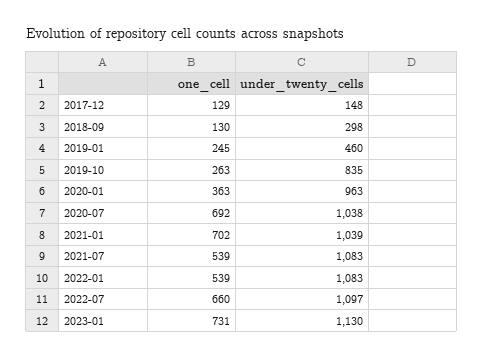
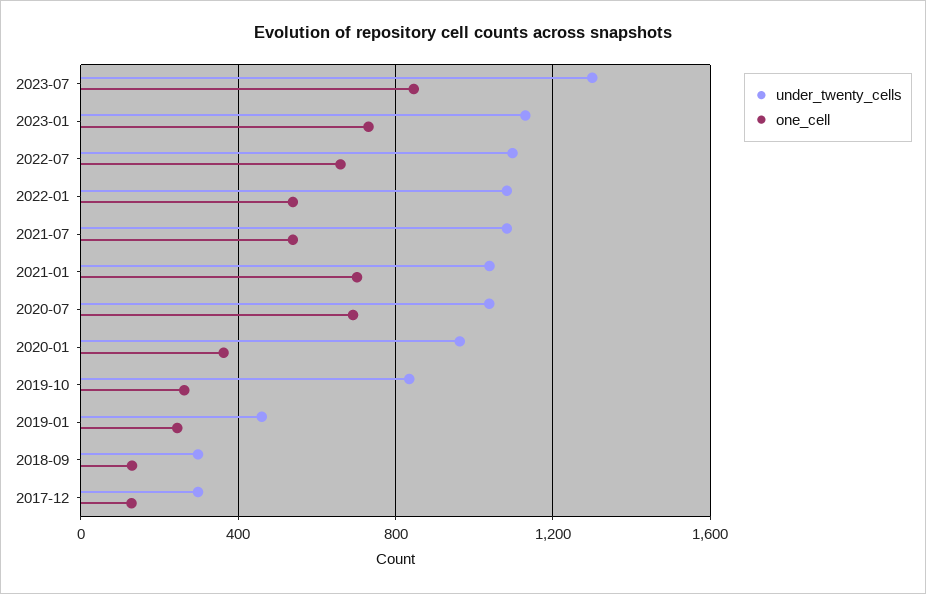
under_twenty_cells, 2017-12: 148 -> 300
under_twenty_cells, 2023-07: none -> 1300
one_cell, 2023-07: none -> 850

